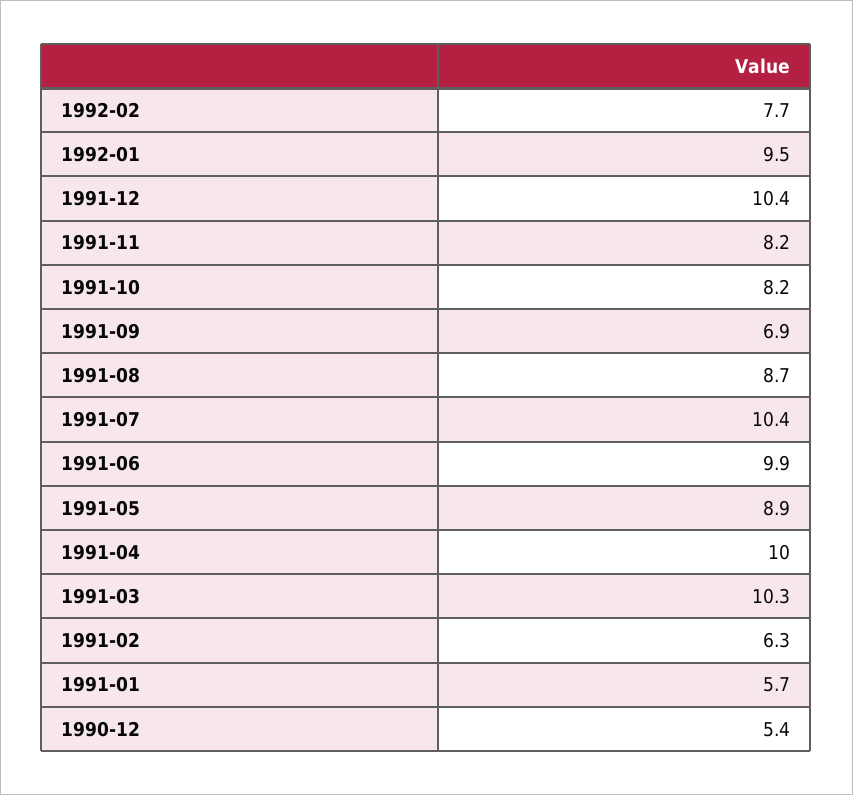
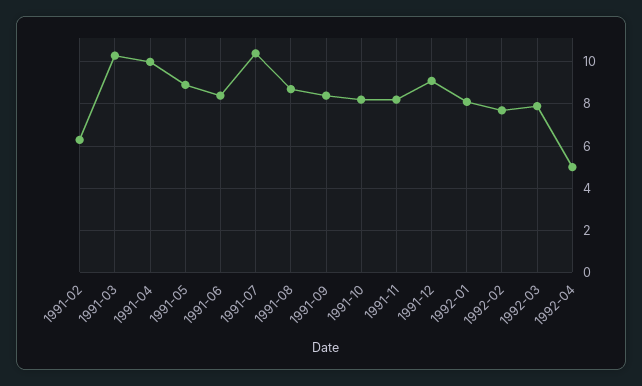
1992-01: 9.5 -> 8
1991-12: 10.4 -> 9
1991-09: 6.9 -> 8.5
1991-06: 9.9 -> 8.5
1991-01: 5.7 -> none
1990-12: 5.4 -> none
1992-03: none -> 8
1992-04: none -> 5

